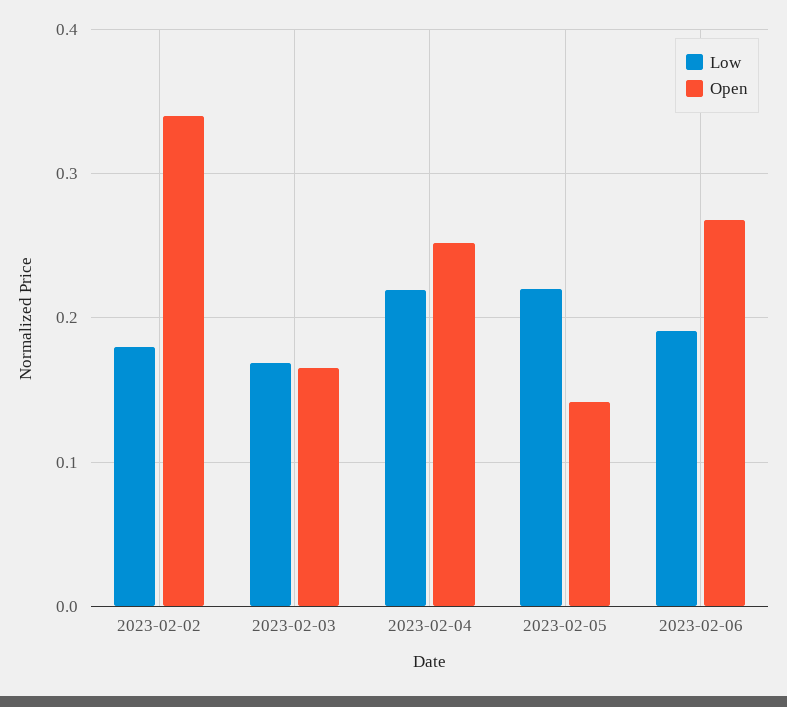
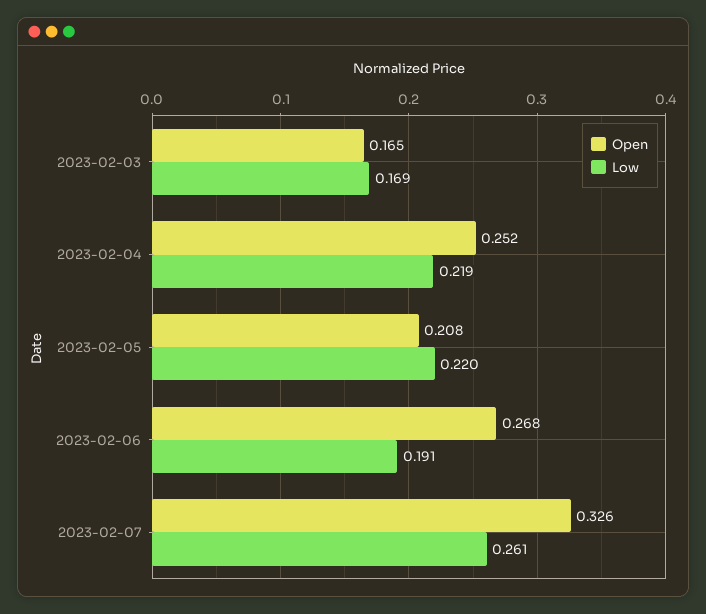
Low, 2023-02-02: 0.18 -> none
Open, 2023-02-02: 0.34 -> none
Open, 2023-02-05: 0.14 -> 0.208
Open, 2023-02-07: none -> 0.326
Low, 2023-02-07: none -> 0.261

